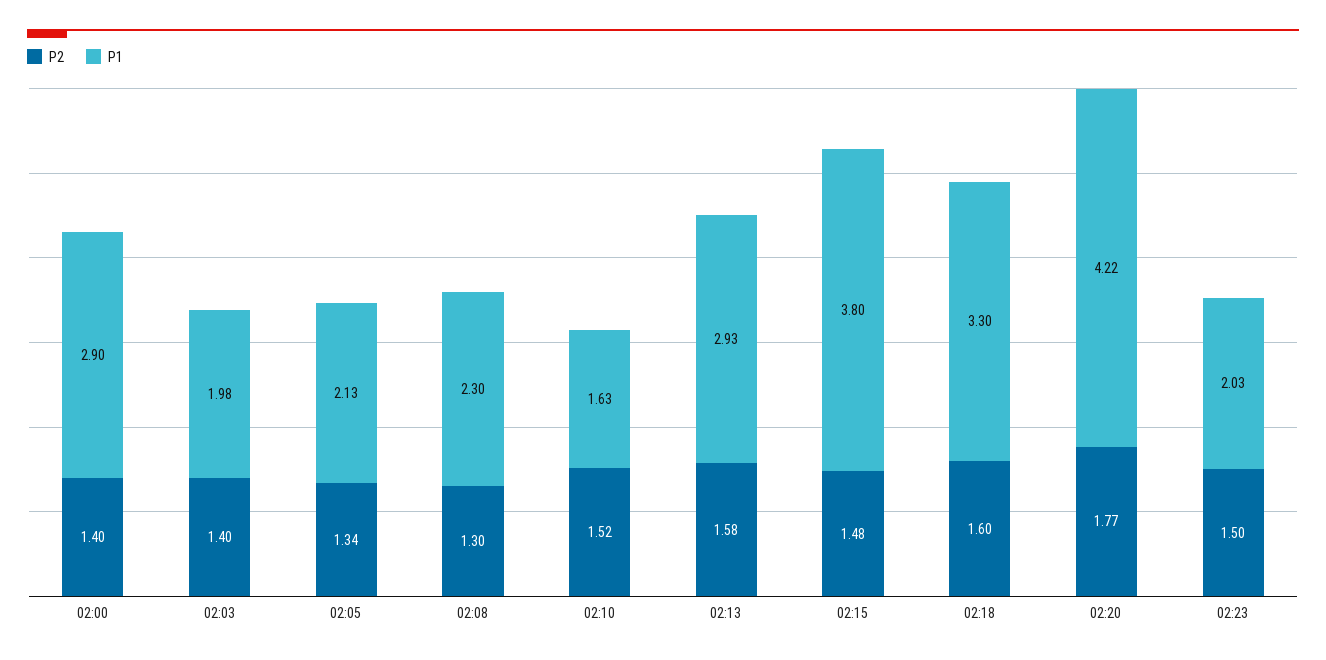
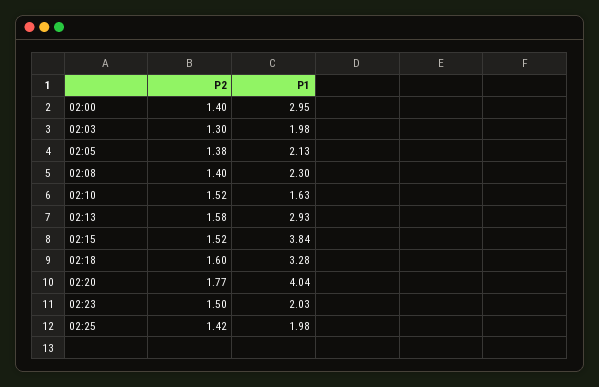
P1, 02:00: 2.9 -> 2.95
P2, 02:03: 1.4 -> 1.3
P2, 02:05: 1.34 -> 1.38
P2, 02:08: 1.3 -> 1.4
P2, 02:15: 1.48 -> 1.52
P1, 02:15: 3.8 -> 3.84
P1, 02:18: 3.3 -> 3.28
P1, 02:20: 4.22 -> 4.04
P2, 02:25: none -> 1.42
P1, 02:25: none -> 1.98

